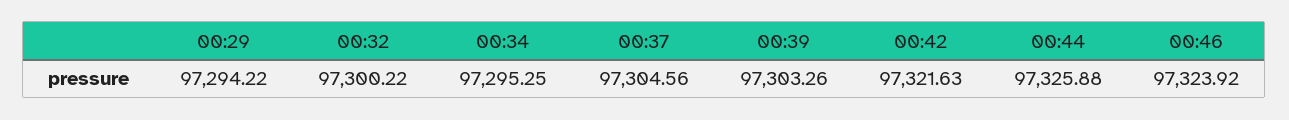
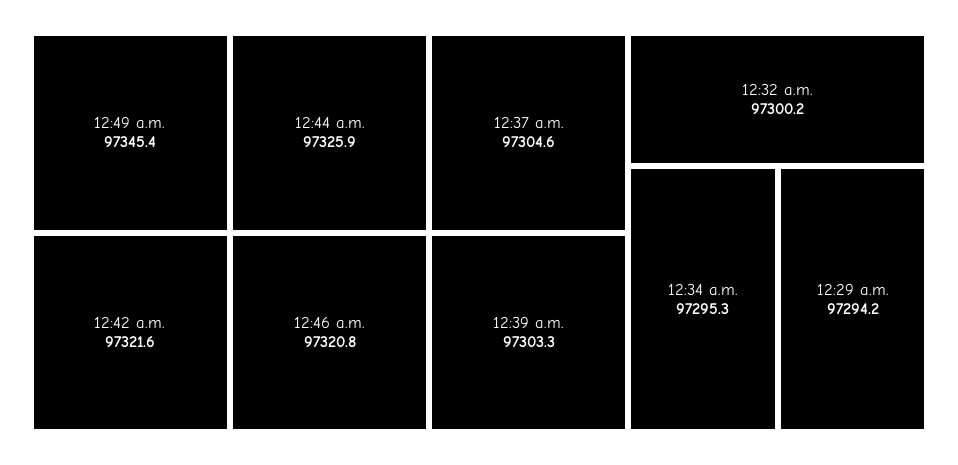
00:46: 97323.92 -> 97320.8
12:49 a.m.: none -> 97345.4

